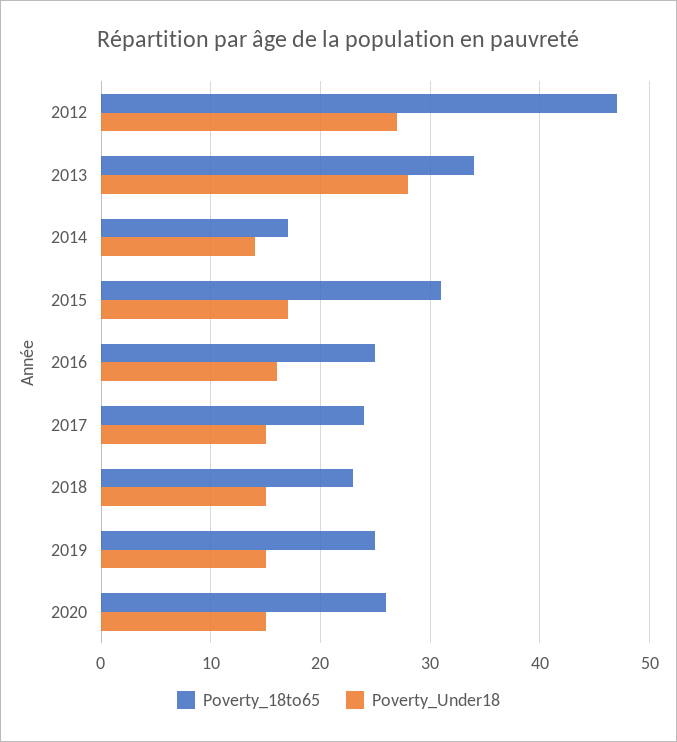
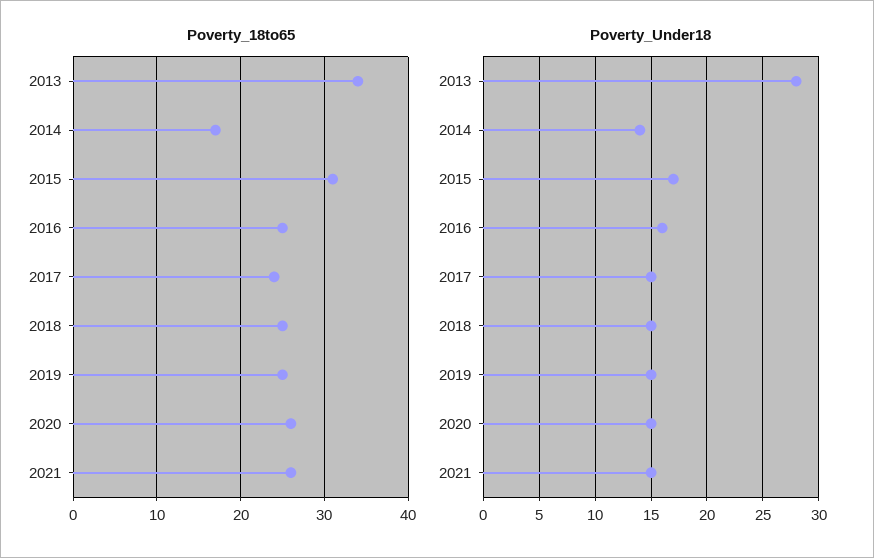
Poverty_18to65, 2012: 47 -> none
Poverty_Under18, 2012: 27 -> none
Poverty_18to65, 2018: 23 -> 25
Poverty_18to65, 2021: none -> 26
Poverty_Under18, 2021: none -> 15

